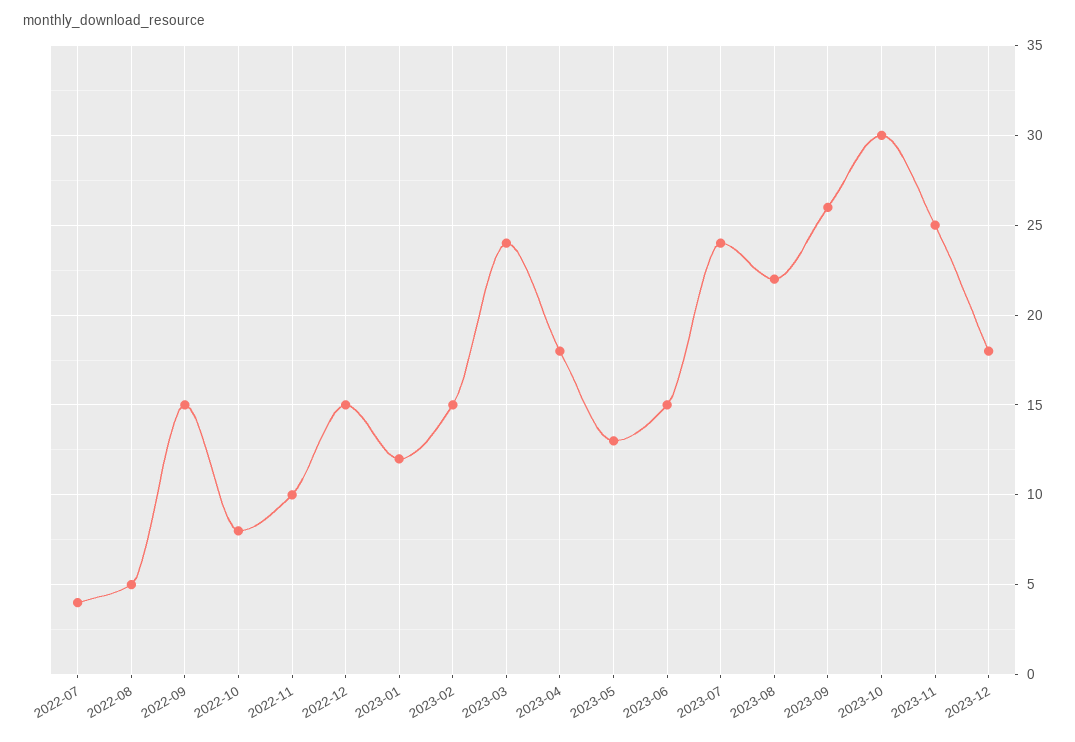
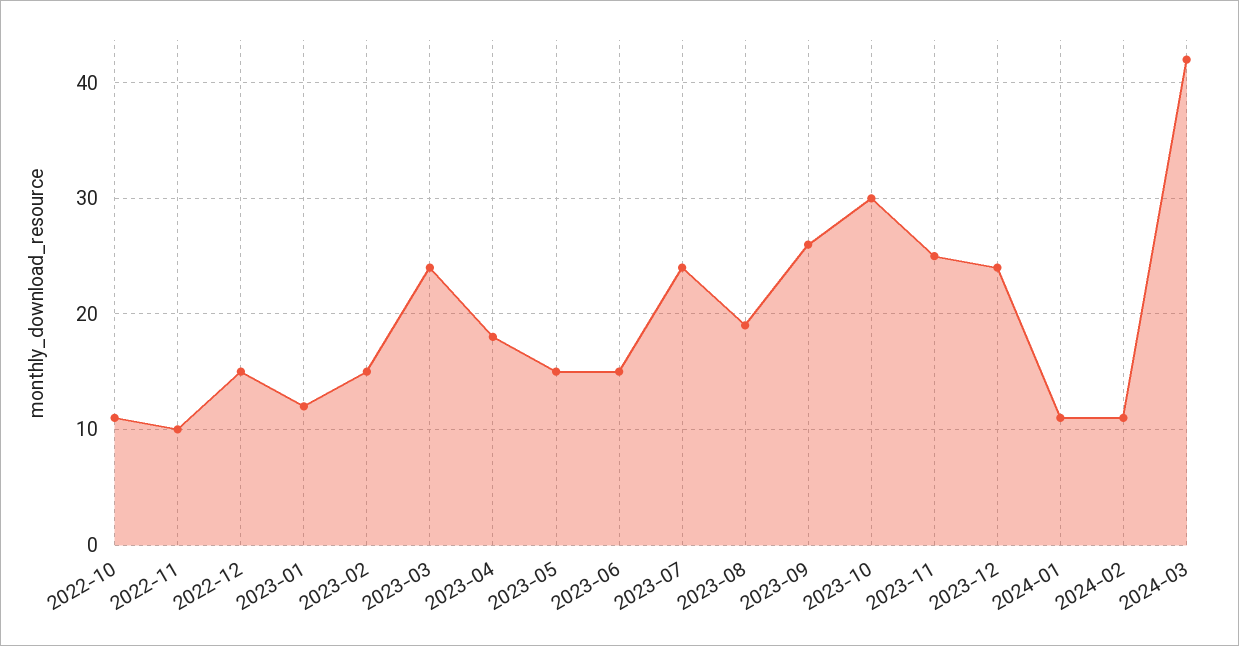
2022-07: 4 -> none
2022-08: 5 -> none
2022-09: 15 -> none
2022-10: 8 -> 11
2023-05: 13 -> 15
2023-08: 22 -> 19
2023-12: 18 -> 24
2024-01: none -> 11
2024-02: none -> 11
2024-03: none -> 42

